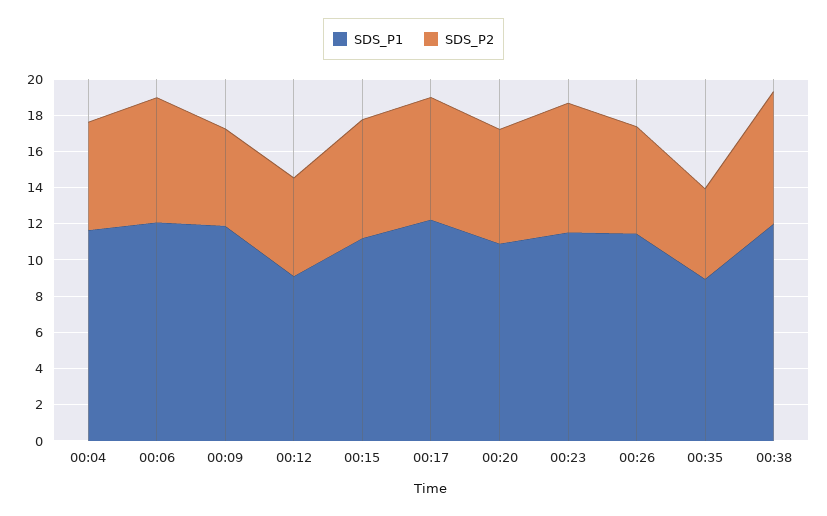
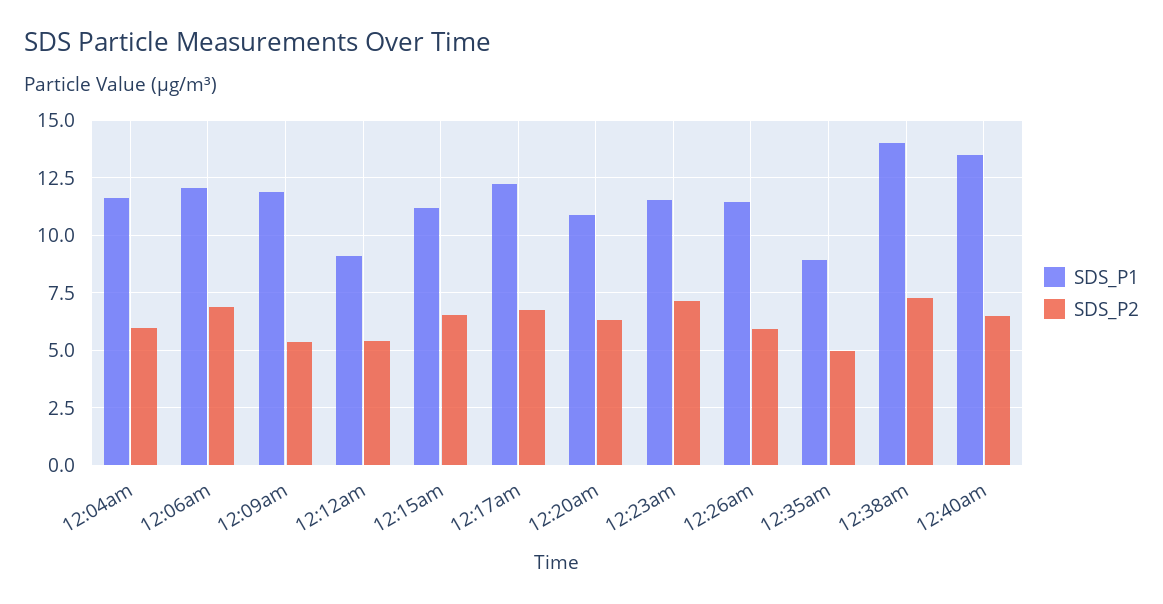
SDS_P1, 00:38: 12 -> 14
SDS_P1, 12:40am: none -> 13.5
SDS_P2, 12:40am: none -> 6.5

